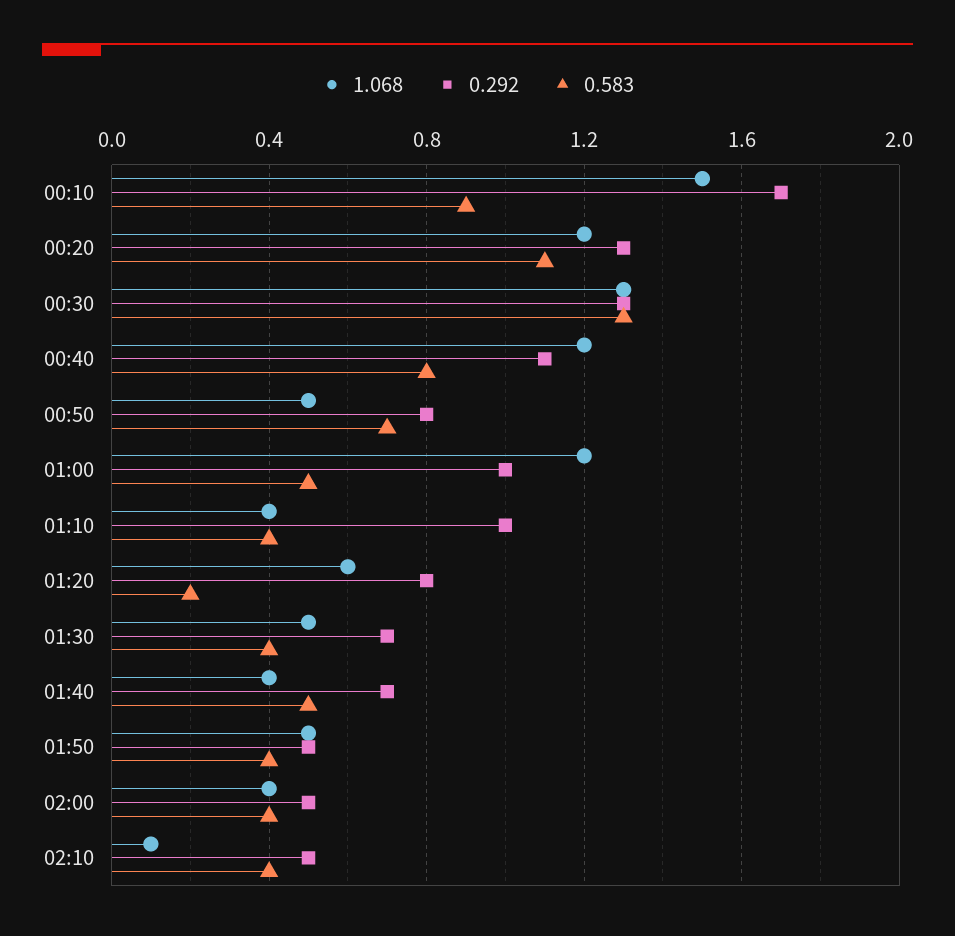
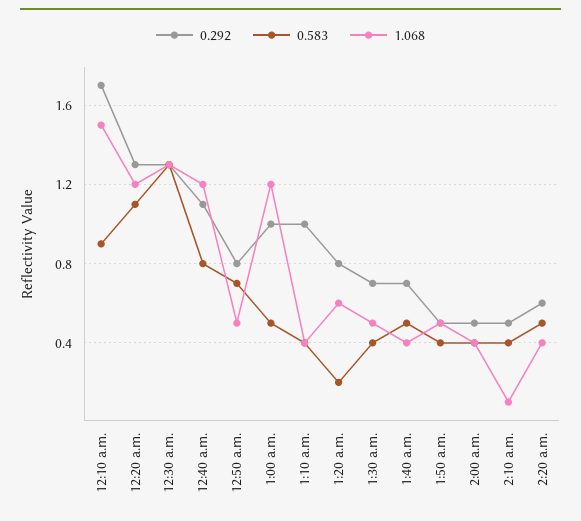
0.292, 2:20 a.m.: none -> 0.6
0.583, 2:20 a.m.: none -> 0.5
1.068, 2:20 a.m.: none -> 0.4

